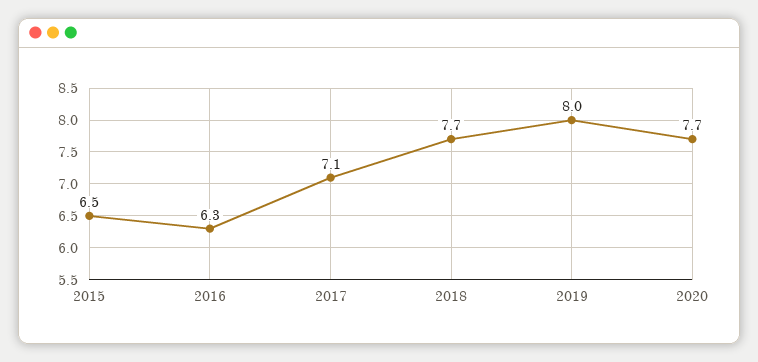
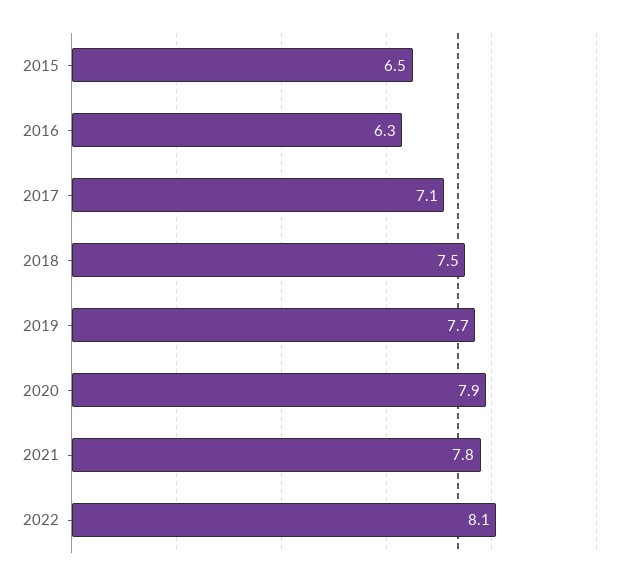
2018: 7.7 -> 7.5
2019: 8 -> 7.7
2020: 7.7 -> 7.9
2021: none -> 7.8
2022: none -> 8.1

